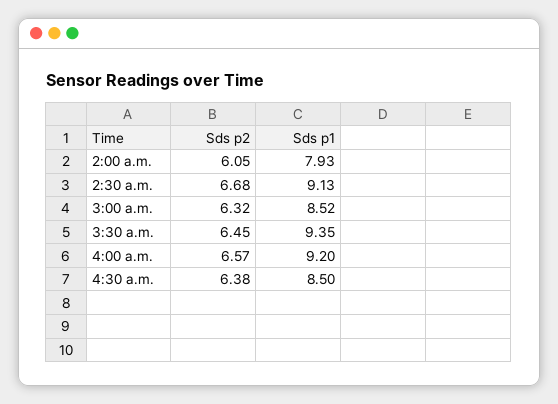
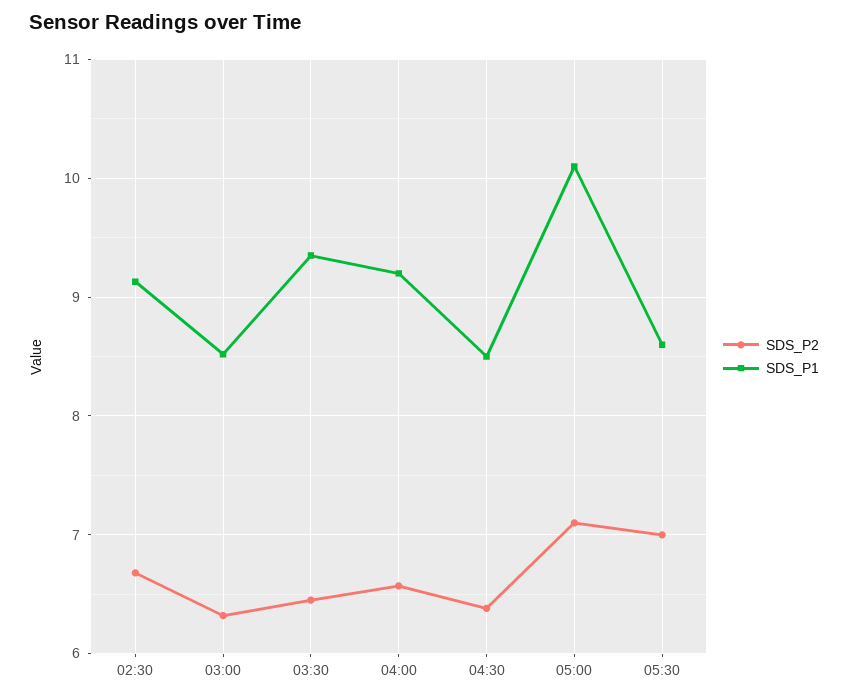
Sds p2, 2:00 a.m.: 6.05 -> none
Sds p1, 2:00 a.m.: 7.93 -> none
Sds p2, 05:00: none -> 7.1
Sds p1, 05:00: none -> 10.1
Sds p2, 05:30: none -> 7
Sds p1, 05:30: none -> 8.6

